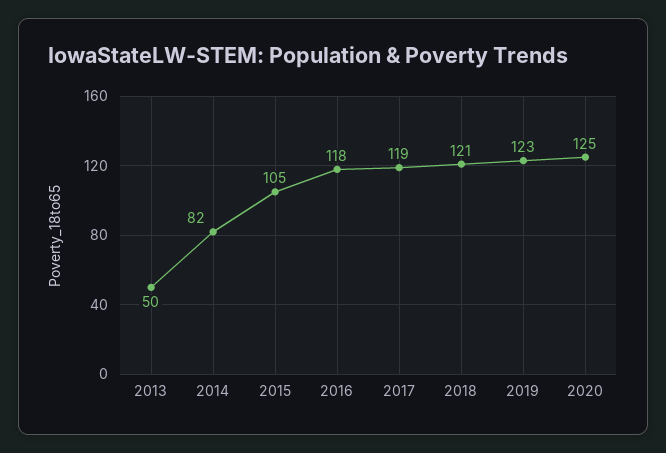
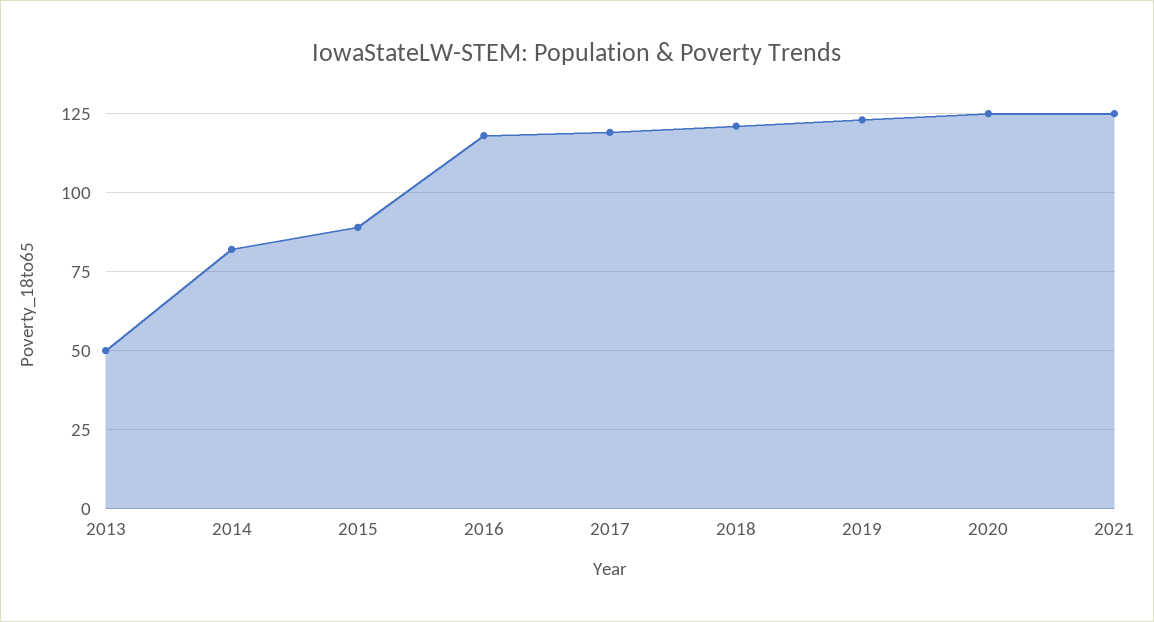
2015: 105 -> 90
2021: none -> 125

